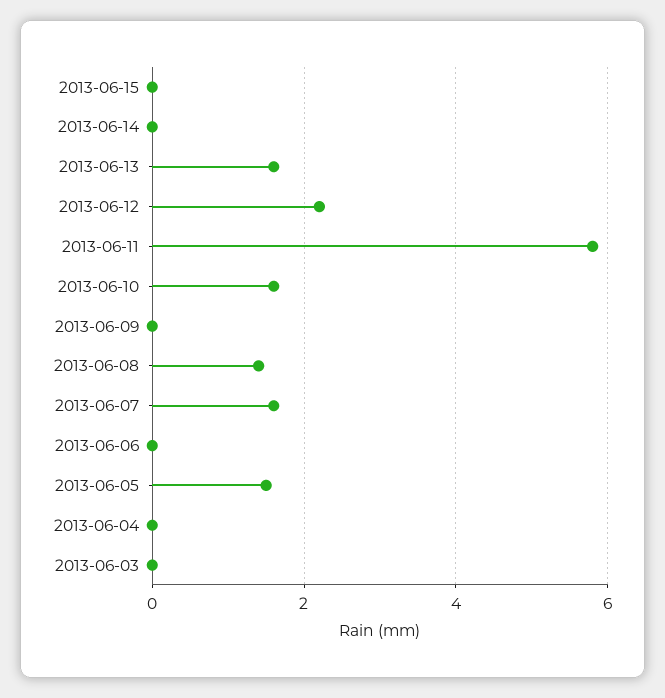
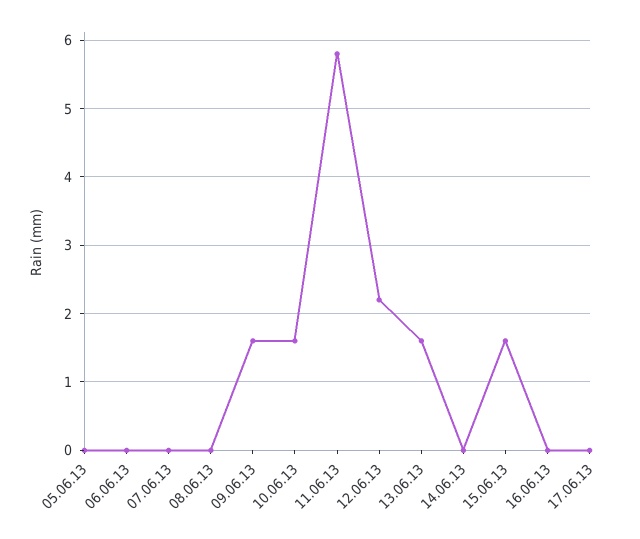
2013-06-15: 0 -> 1.6
2013-06-09: 0 -> 1.6
2013-06-08: 1.5 -> 0
2013-06-07: 1.5 -> 0
2013-06-05: 1.5 -> 0
2013-06-04: 0 -> none
2013-06-03: 0 -> none
16.06.13: none -> 0
17.06.13: none -> 0

